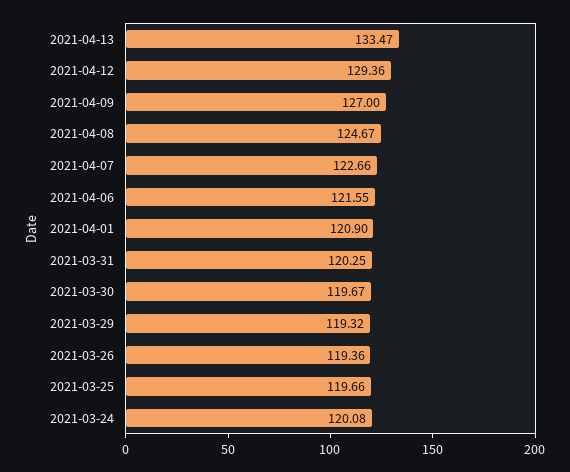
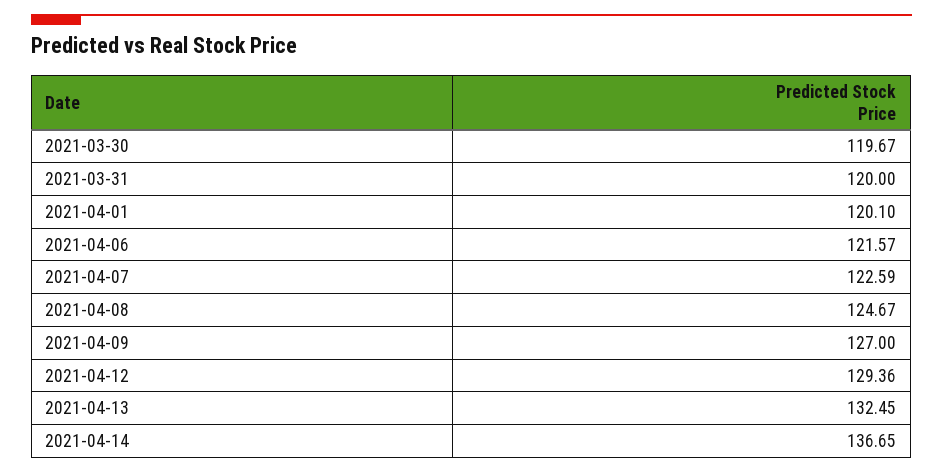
2021-04-13: 133.47 -> 132.45
2021-04-07: 122.66 -> 122.59
2021-04-06: 121.55 -> 121.57
2021-04-01: 120.9 -> 120.1
2021-03-31: 120.25 -> 120
2021-03-29: 119.32 -> none
2021-03-26: 119.36 -> none
2021-03-25: 119.66 -> none
2021-03-24: 120.08 -> none
2021-04-14: none -> 136.65

